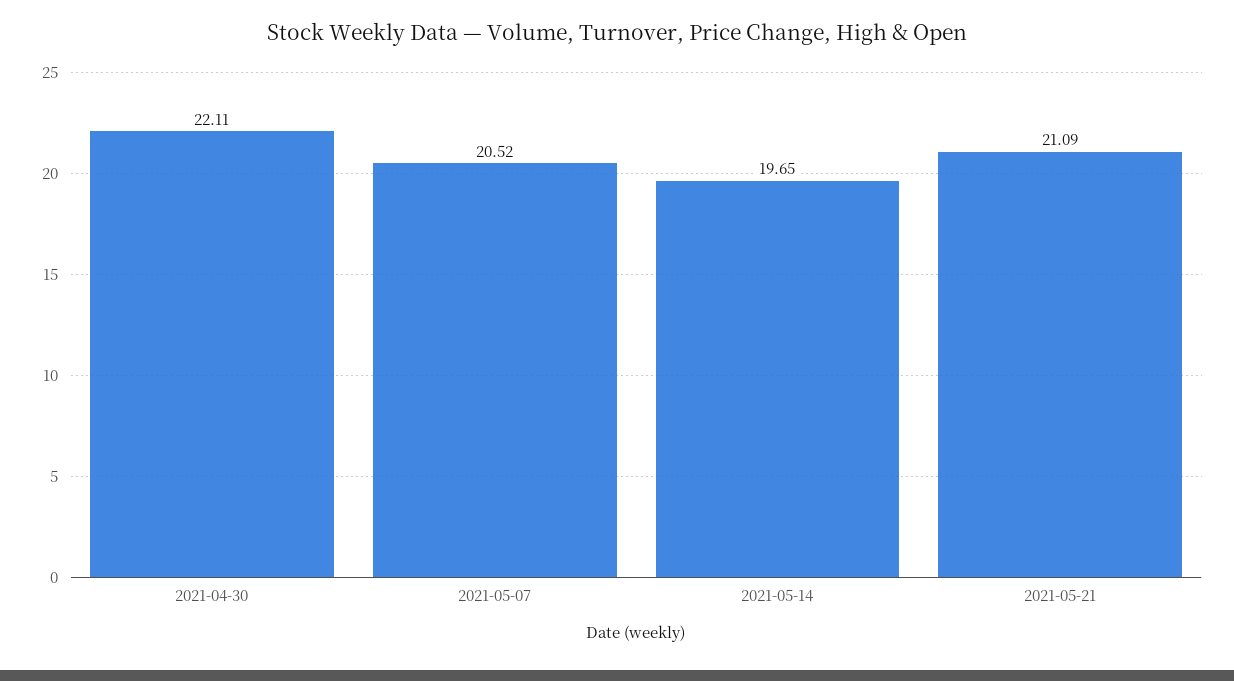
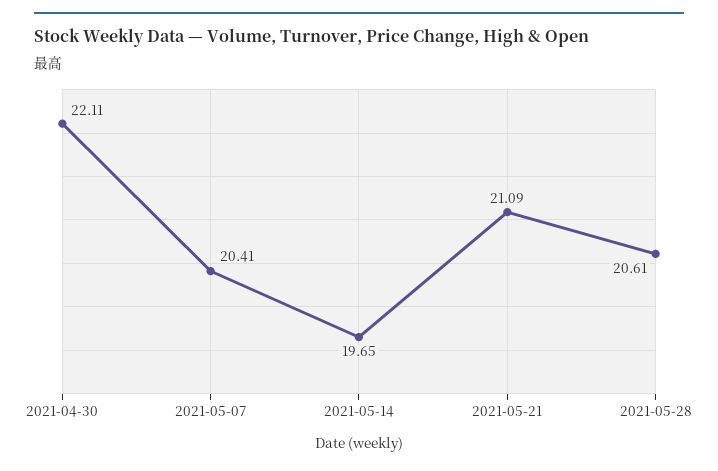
2021-05-07: 20.52 -> 20.41
2021-05-28: none -> 20.61

